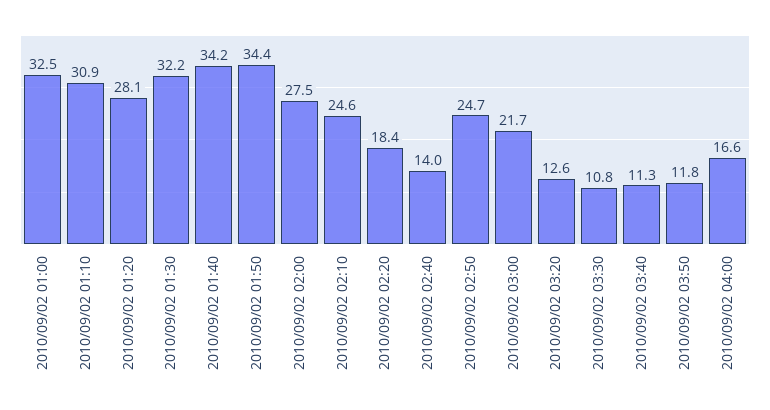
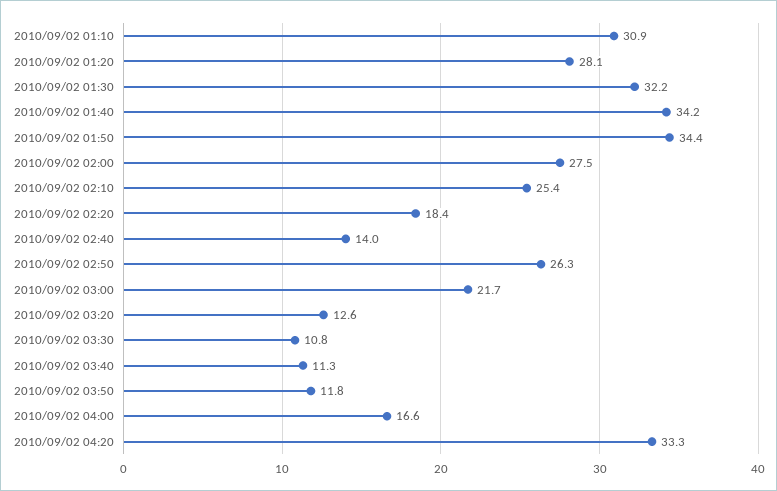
2010/09/02 01:00: 32.5 -> none
2010/09/02 02:10: 24.6 -> 25.4
2010/09/02 02:50: 24.7 -> 26.3
2010/09/02 04:20: none -> 33.3

